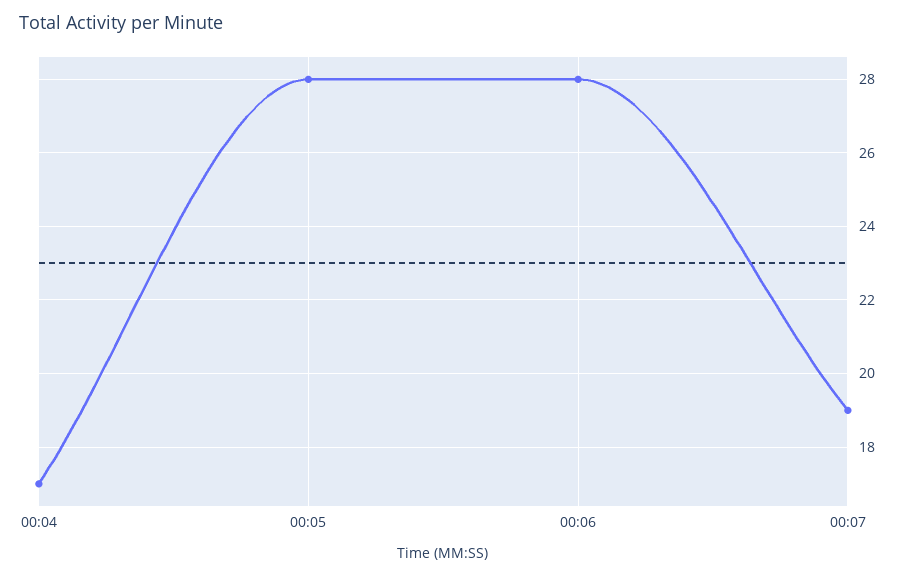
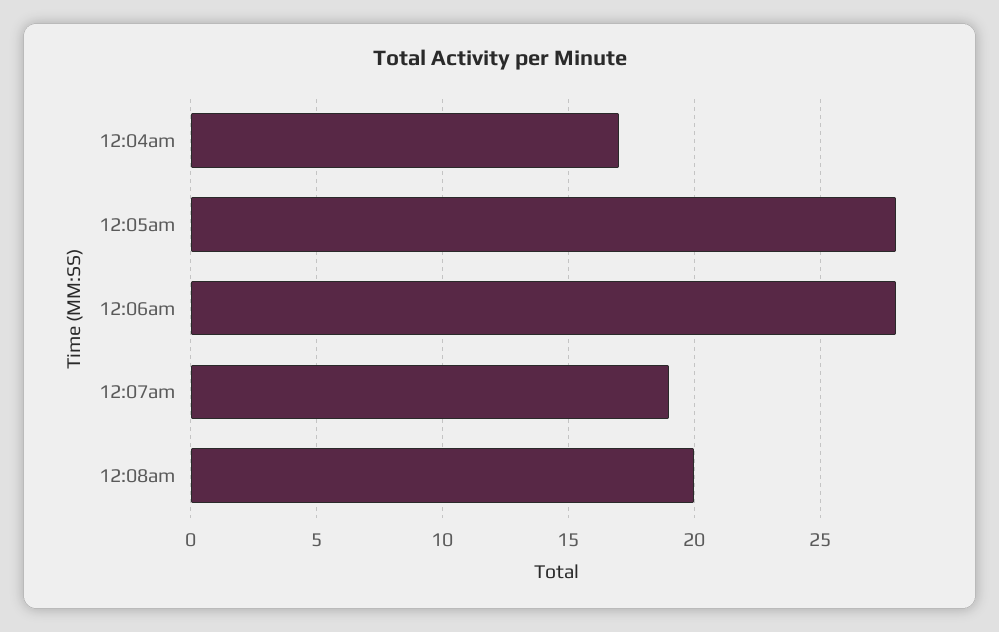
12:08am: none -> 20

